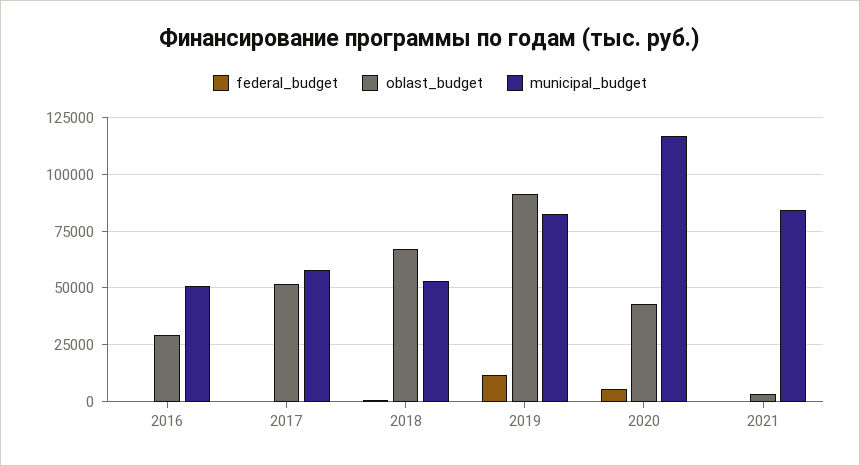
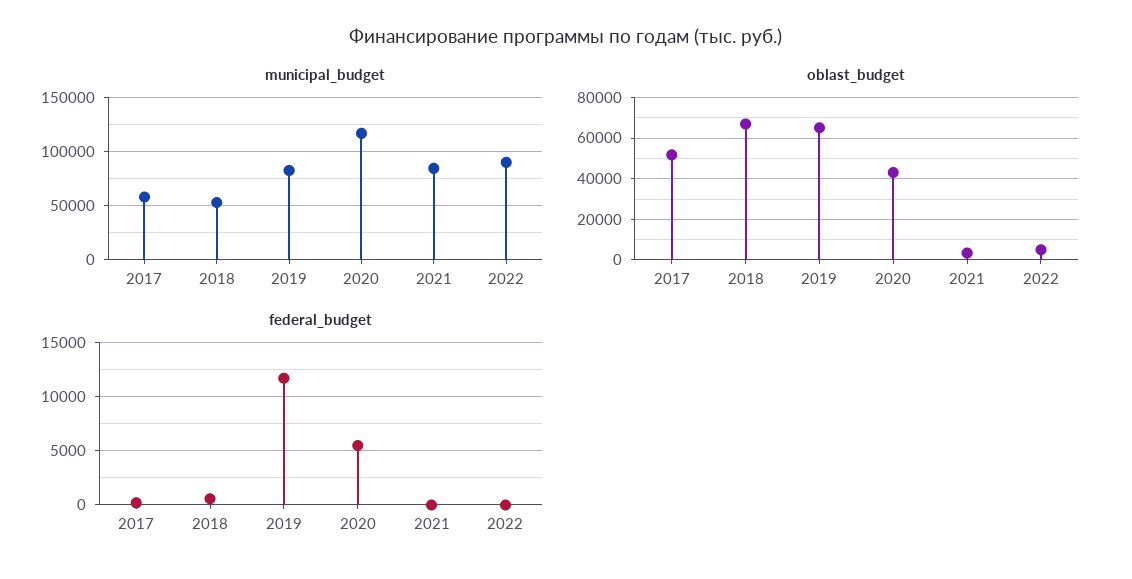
federal_budget, 2016: 0 -> none
oblast_budget, 2016: 30000 -> none
municipal_budget, 2016: 50000 -> none
oblast_budget, 2019: 90000 -> 65000
municipal_budget, 2022: none -> 90000
oblast_budget, 2022: none -> 5000
federal_budget, 2022: none -> 0

